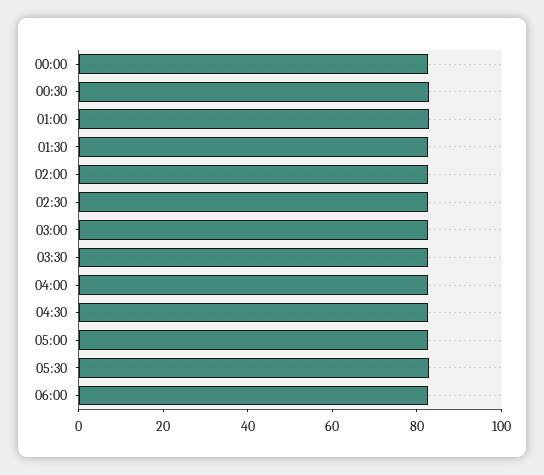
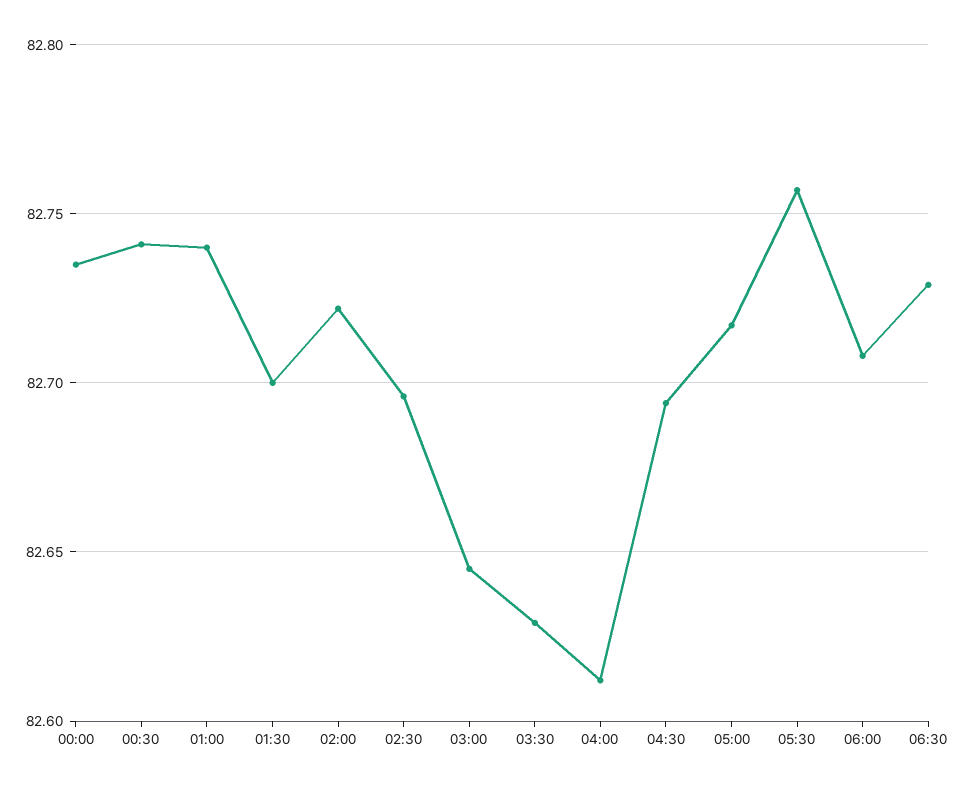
06:30: none -> 82.73

